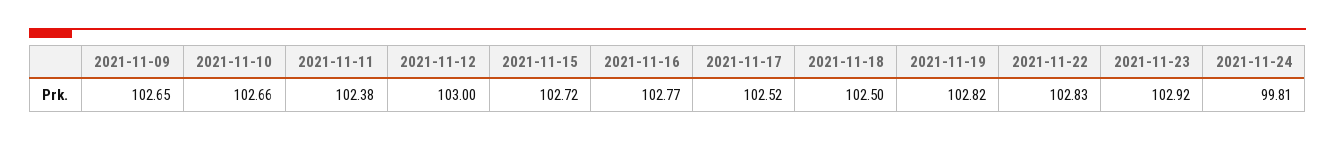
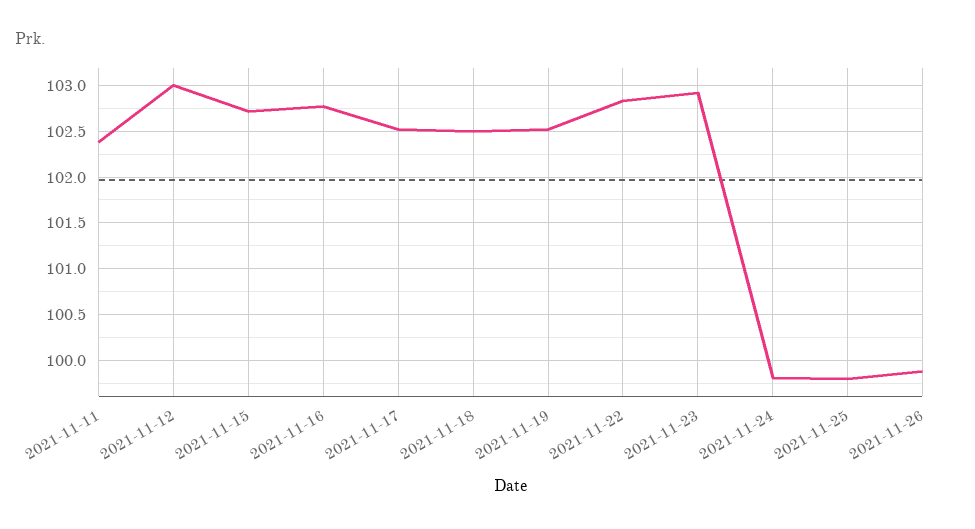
2021-11-09: 102.65 -> none
2021-11-10: 102.66 -> none
2021-11-19: 102.82 -> 102.5
2021-11-25: none -> 99.8
2021-11-26: none -> 99.9

